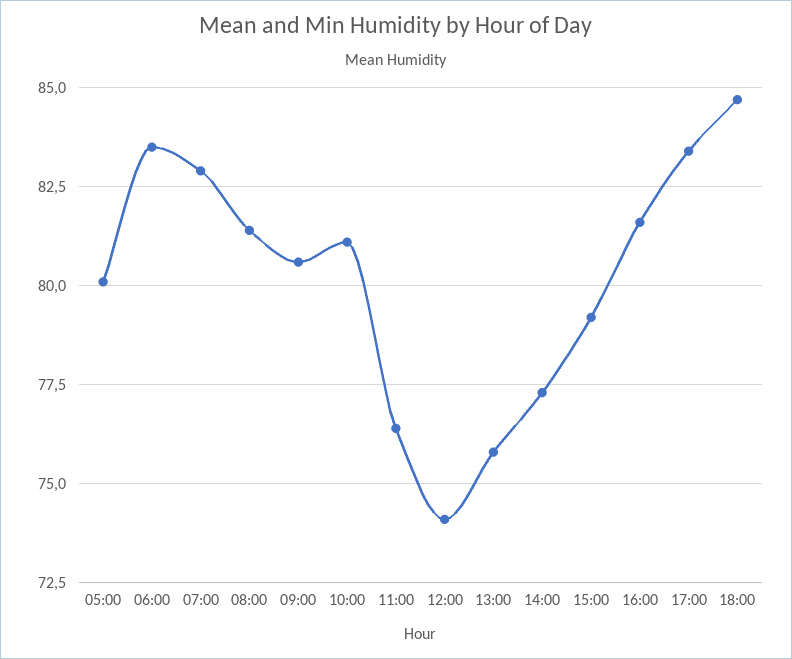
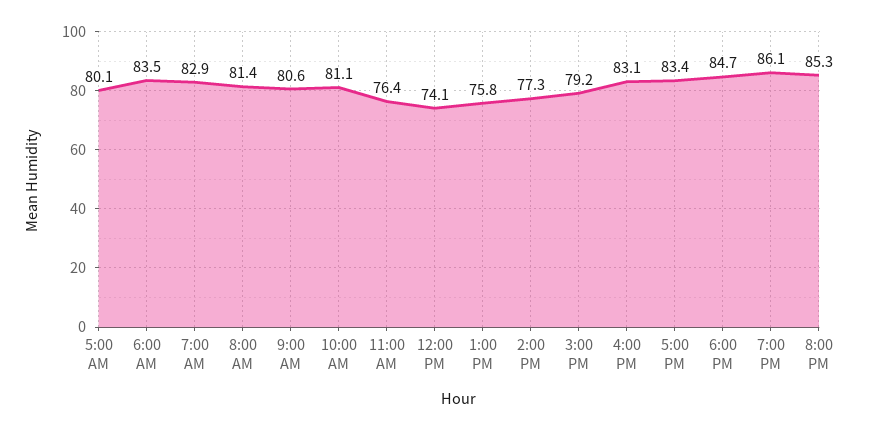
16:00: 81.5 -> 83.1
7:00 PM: none -> 86.1
8:00 PM: none -> 85.3

